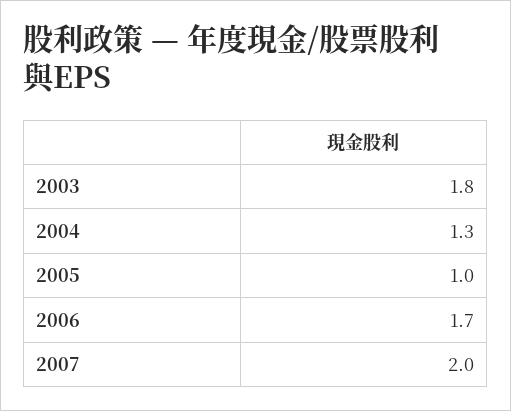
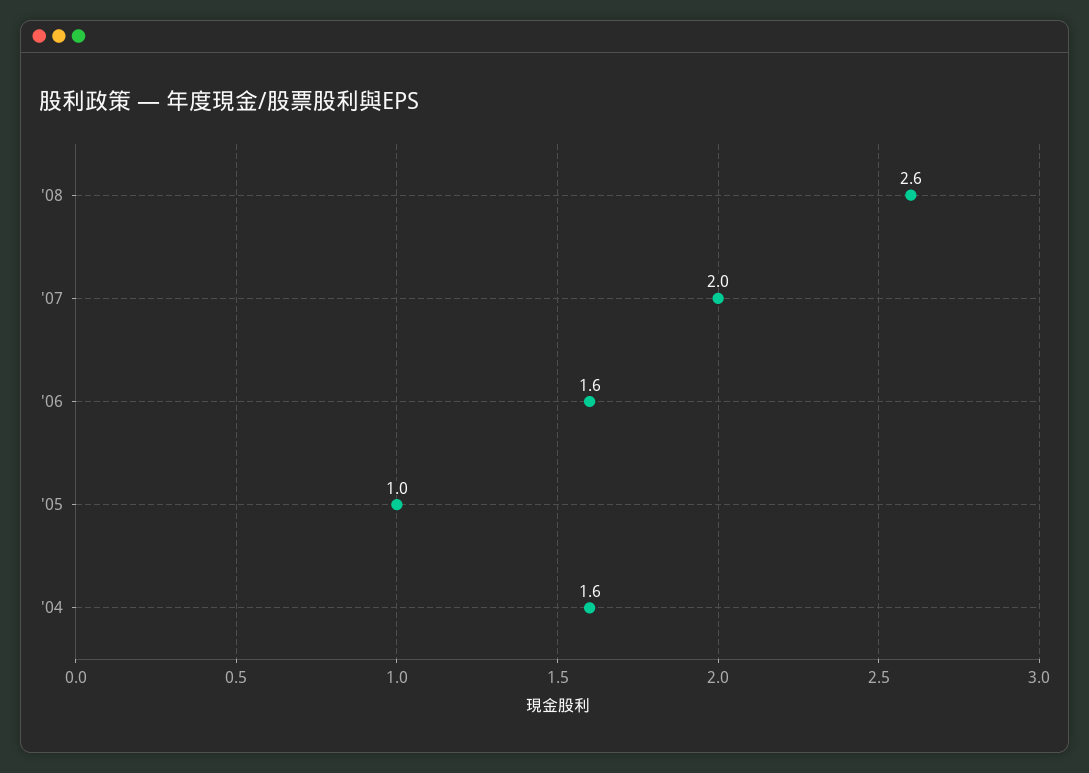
2003: 1.8 -> none
2004: 1.3 -> 1.6
2006: 1.7 -> 1.6
'08: none -> 2.6

